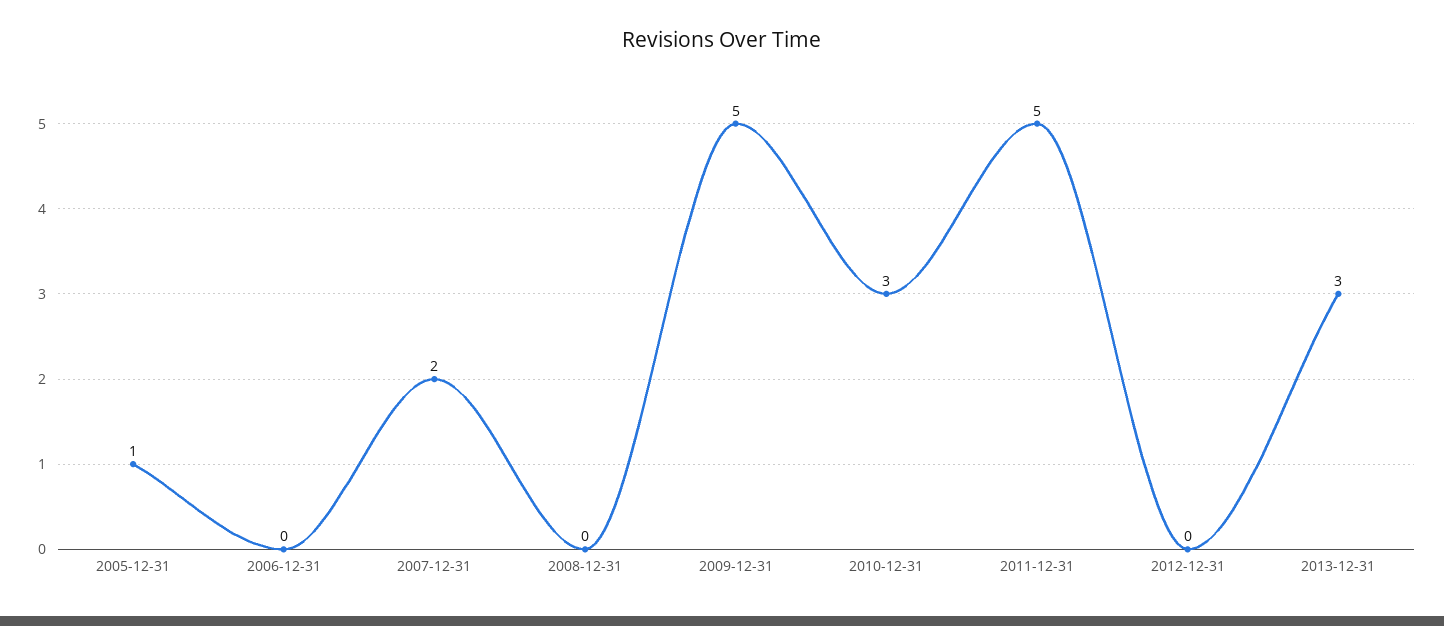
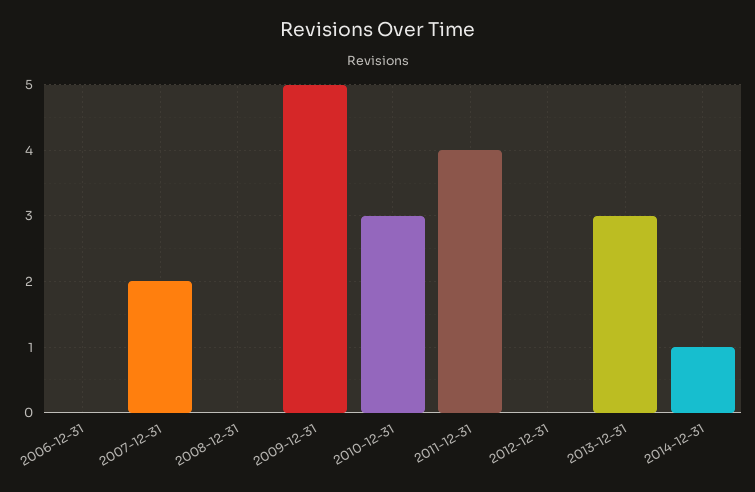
2005-12-31: 1 -> none
2011-12-31: 5 -> 4
2014-12-31: none -> 1

